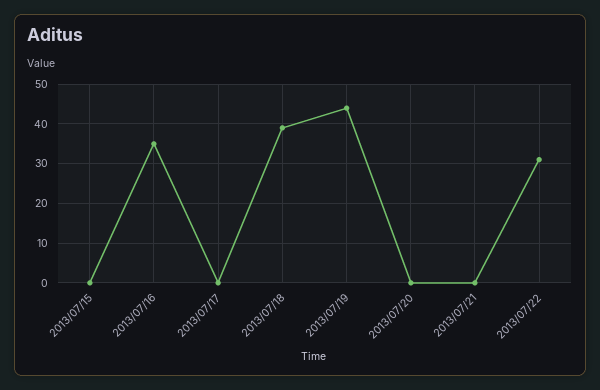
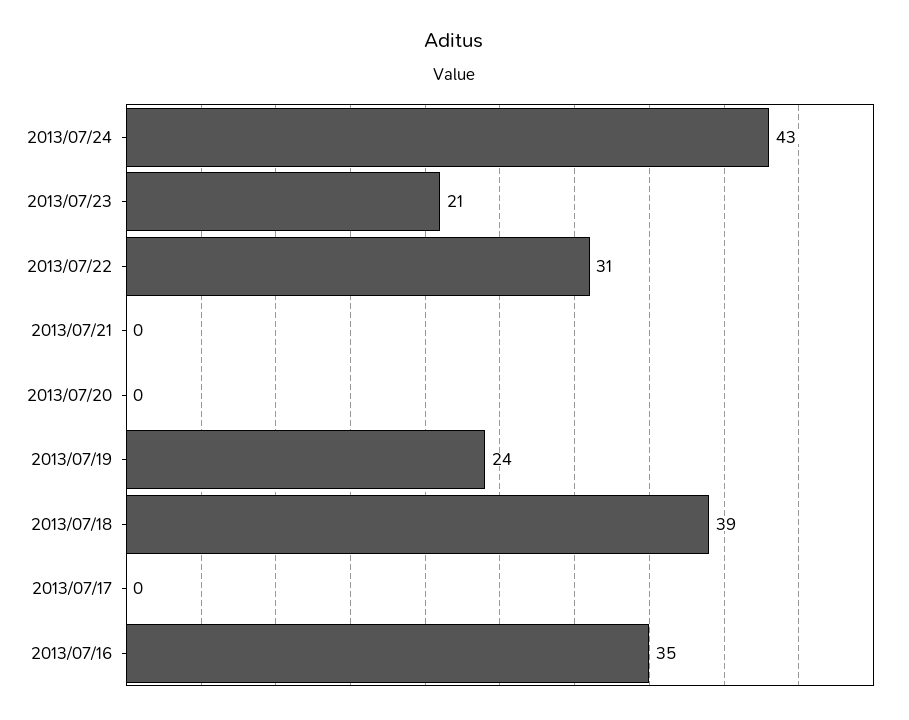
2013/07/15: 0 -> none
2013/07/19: 45 -> 24
2013/07/24: none -> 43
2013/07/23: none -> 21

